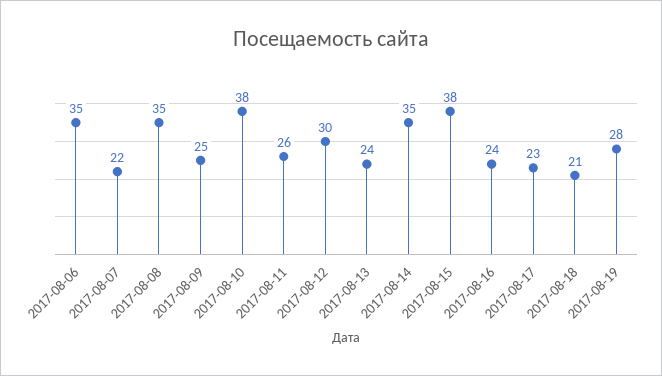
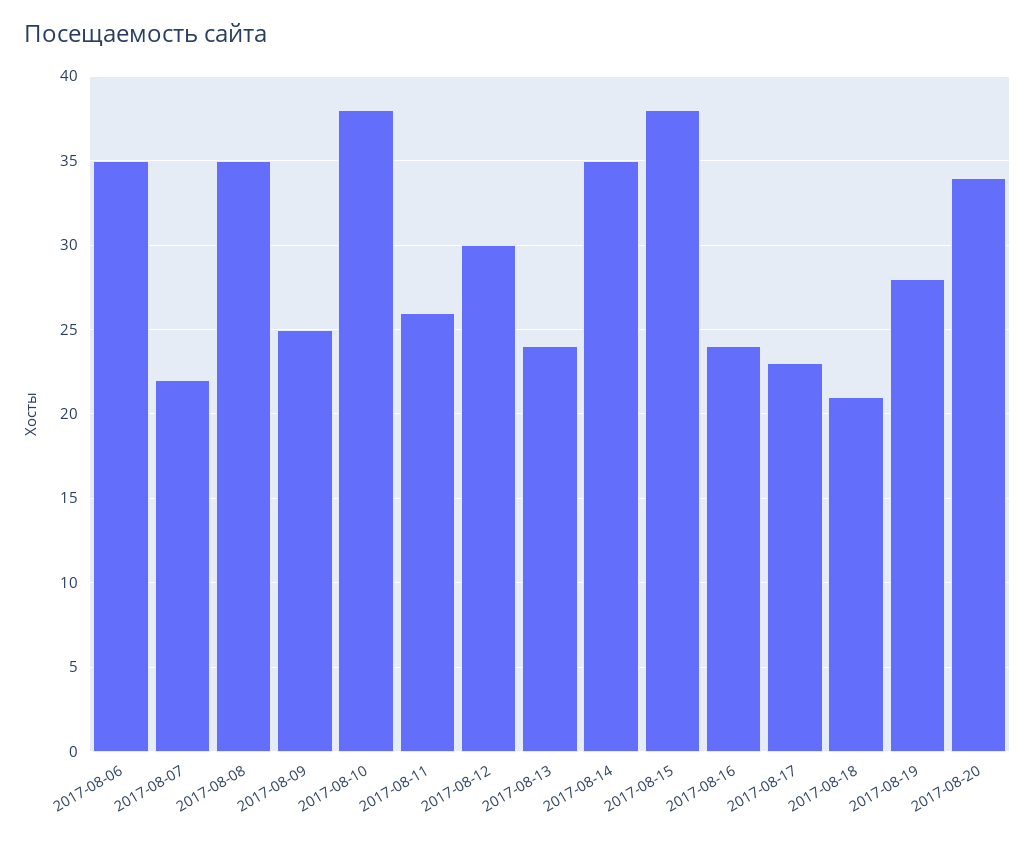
2017-08-20: none -> 34

